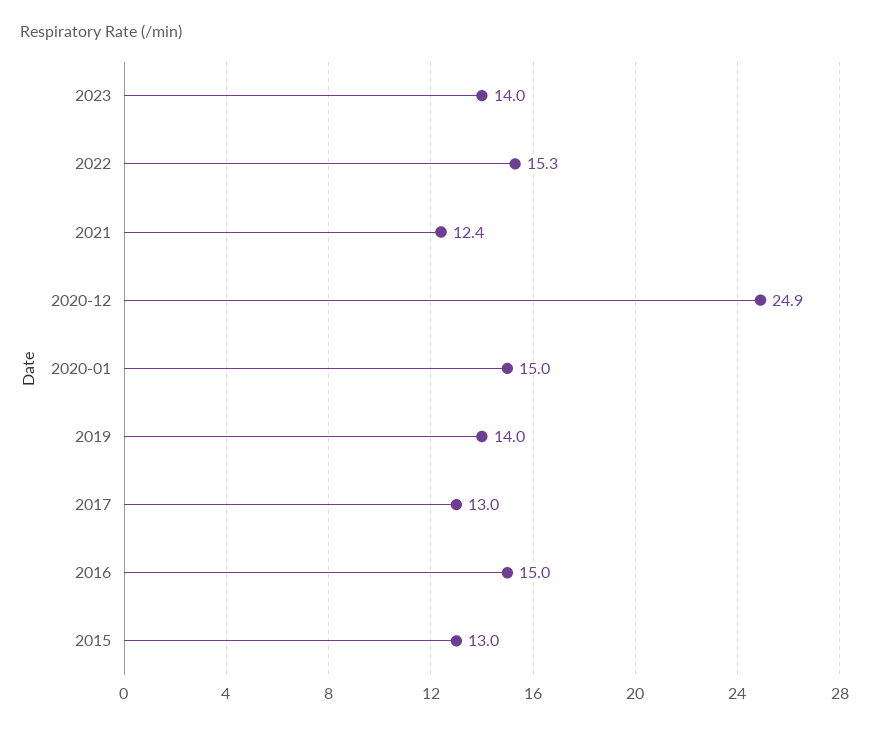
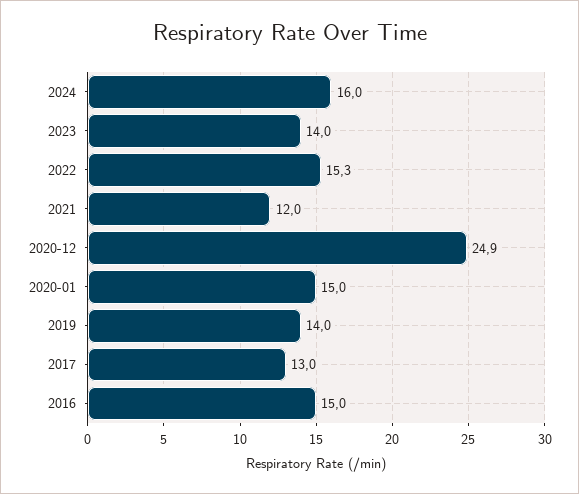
2021: 12.4 -> 12
2015: 13 -> none
2024: none -> 16

